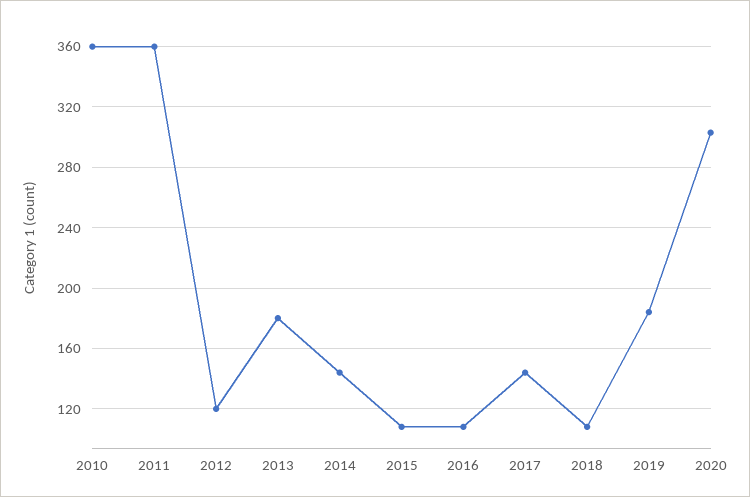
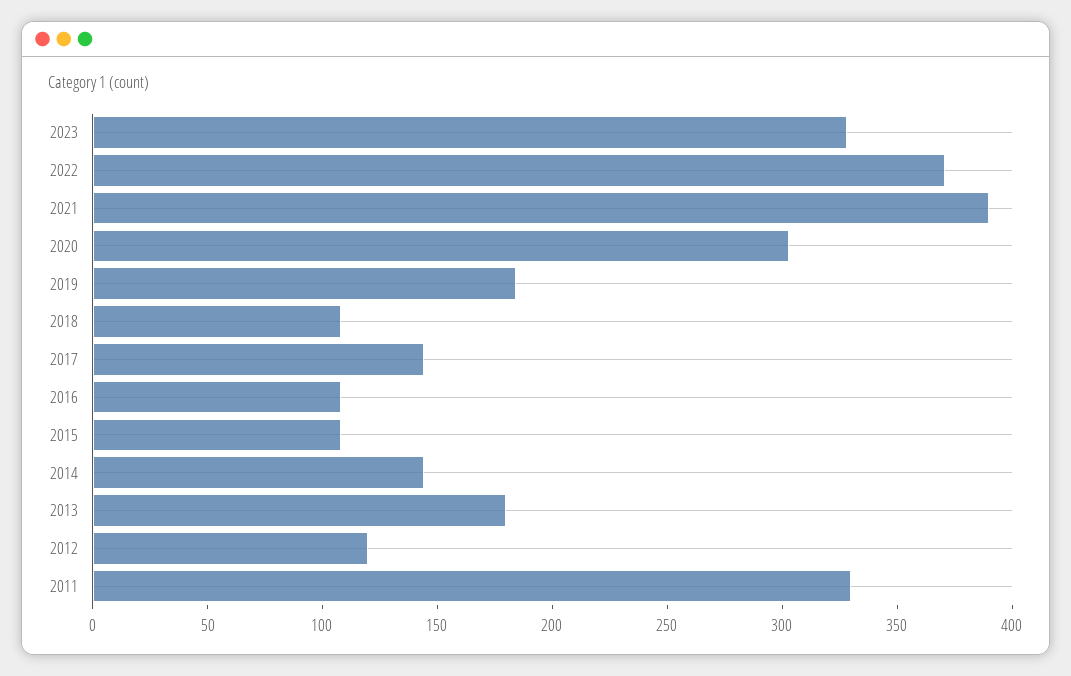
2010: 360 -> none
2011: 360 -> 330
2023: none -> 330
2022: none -> 370
2021: none -> 390

